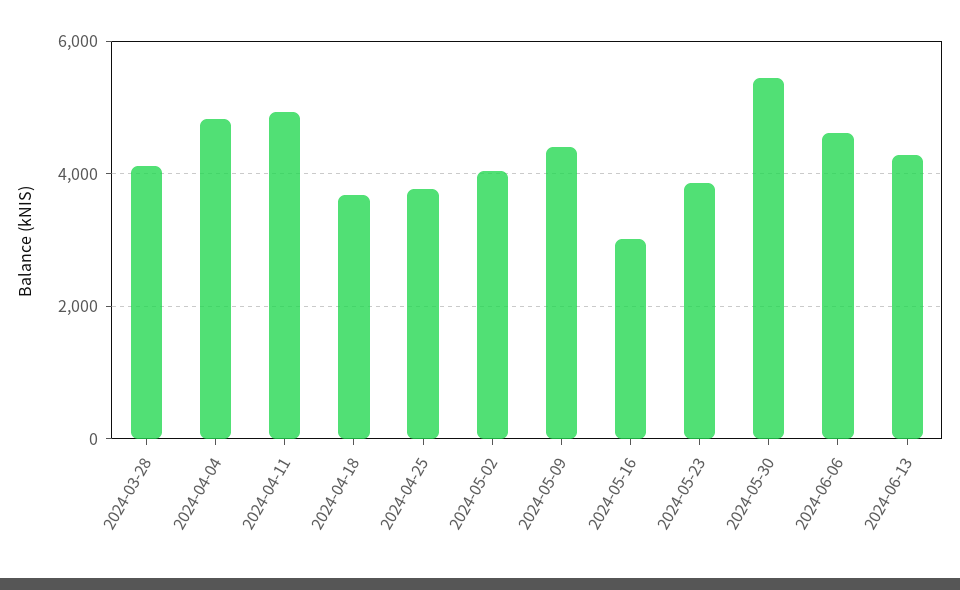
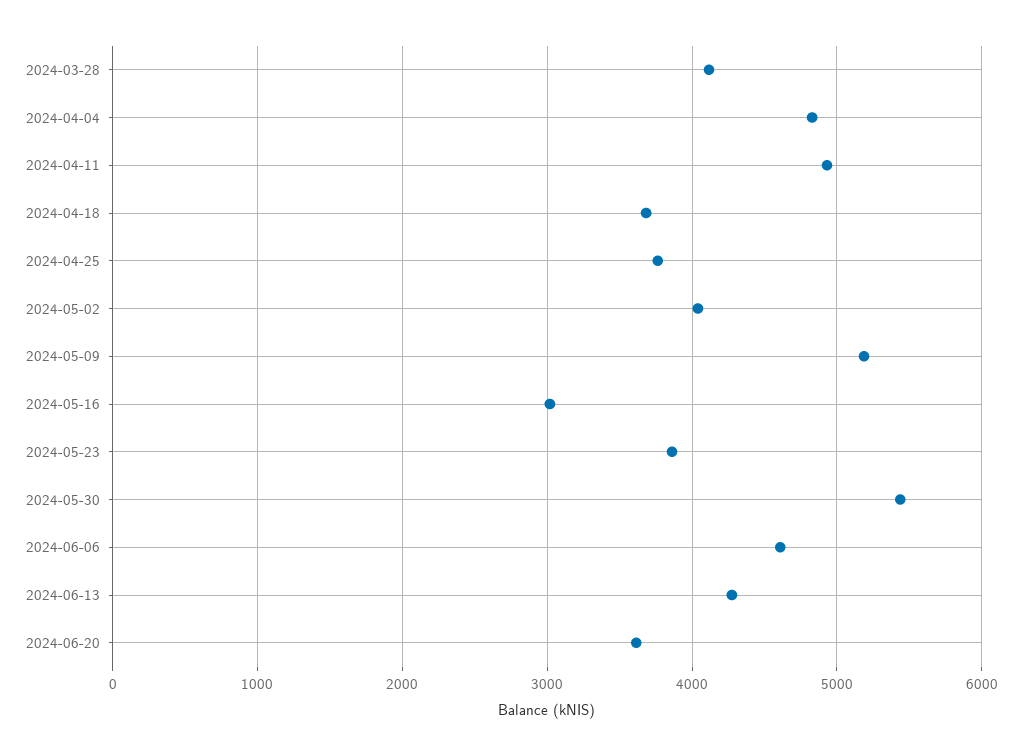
2024-05-09: 4400 -> 5200
2024-06-20: none -> 3600

